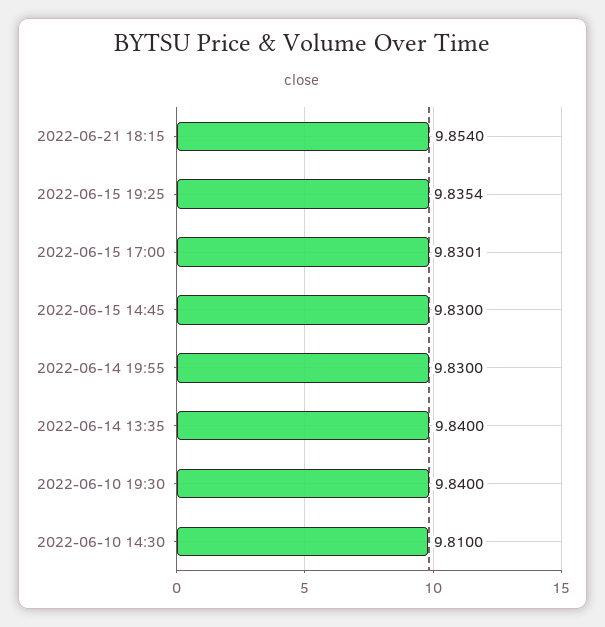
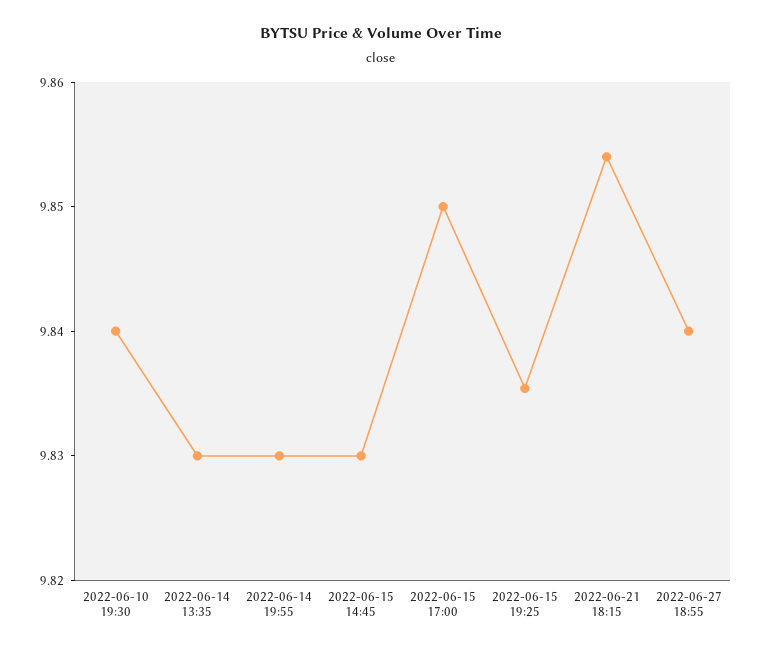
2022-06-15 17:00: 9.8301 -> 9.85
2022-06-14 13:35: 9.84 -> 9.83
2022-06-10 14:30: 9.81 -> none
2022-06-27 18:55: none -> 9.84

